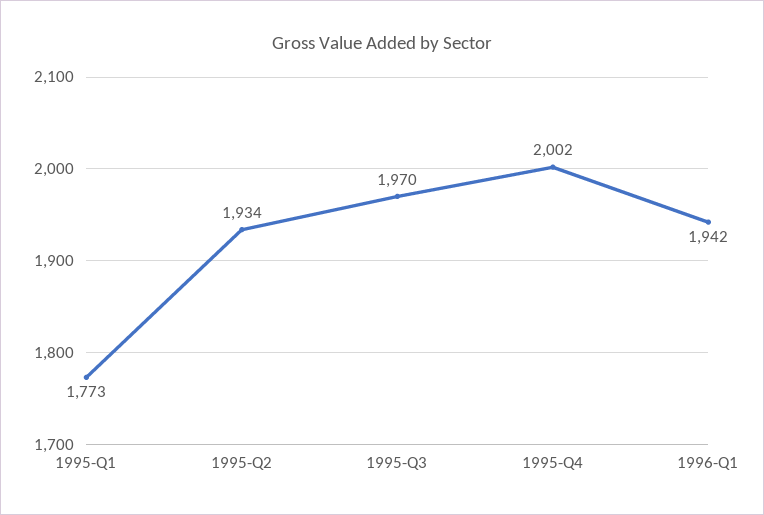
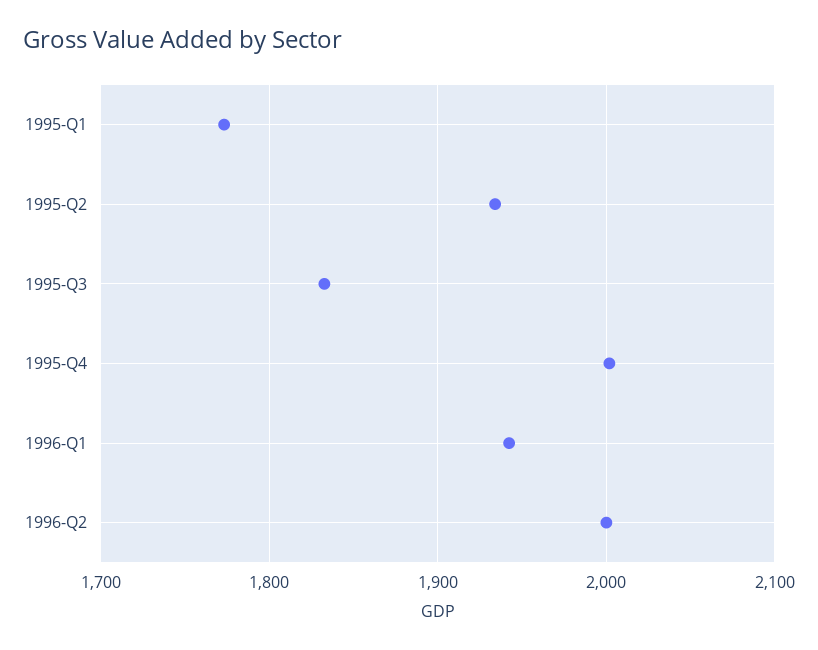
1995-Q3: 1970 -> 1830
1996-Q2: none -> 2000

